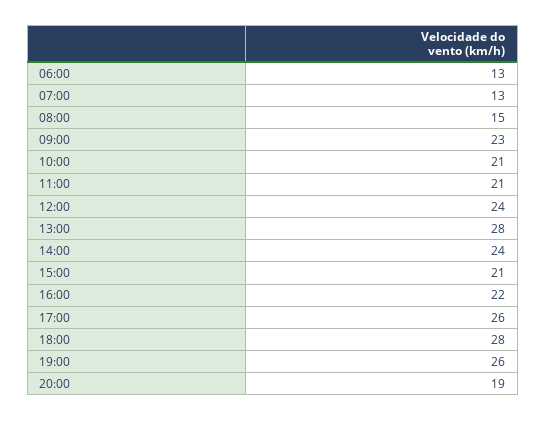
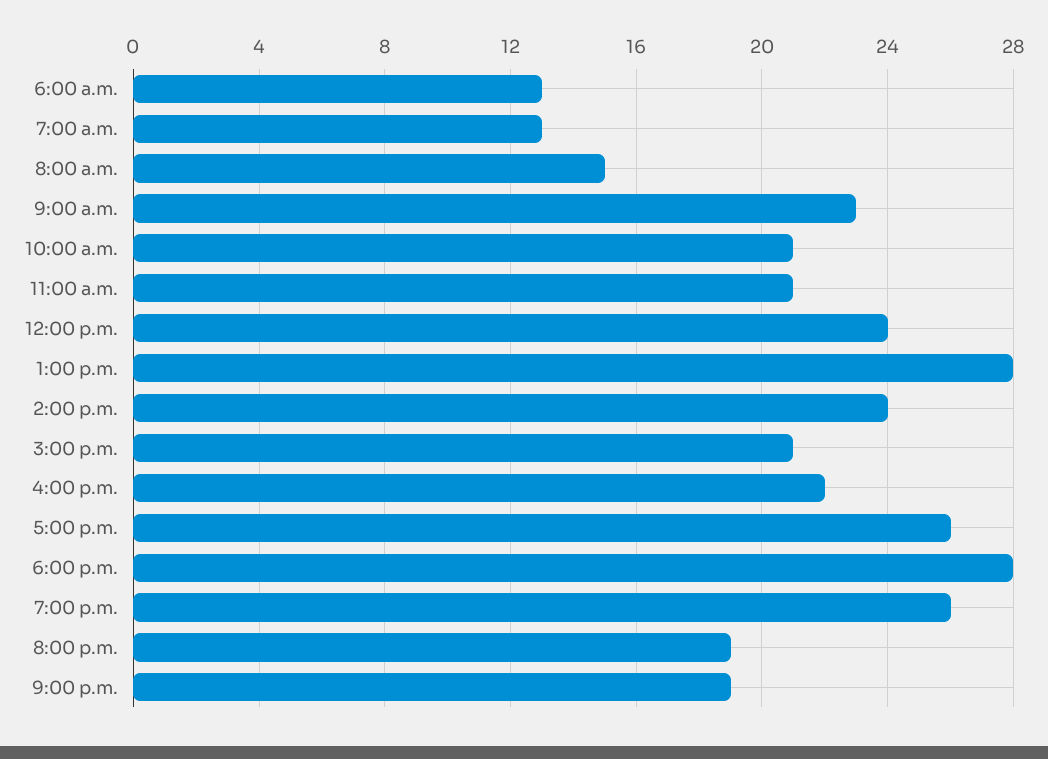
9:00 p.m.: none -> 19

